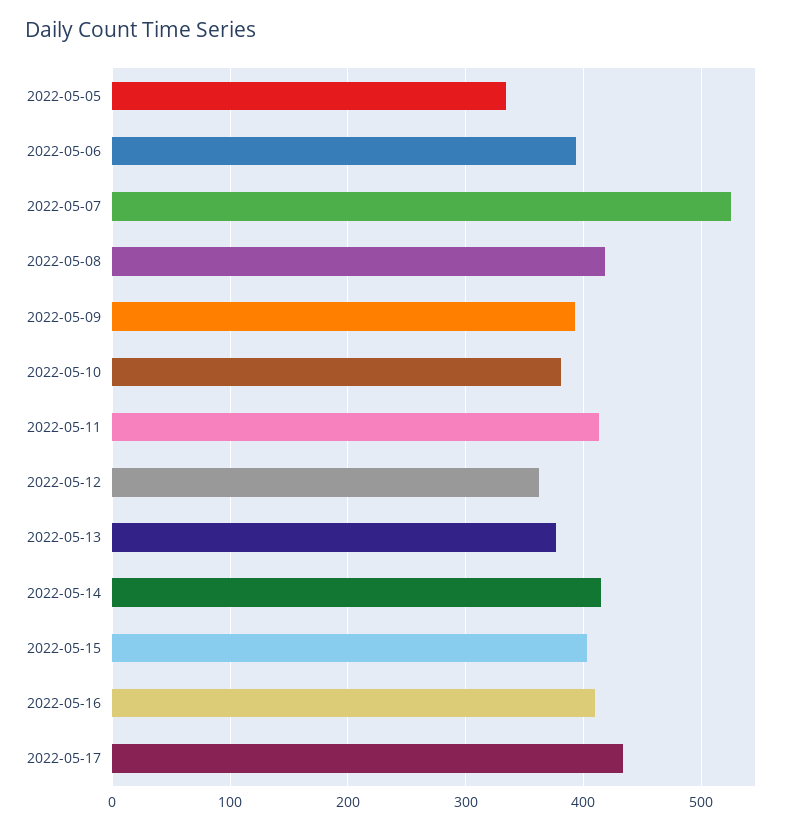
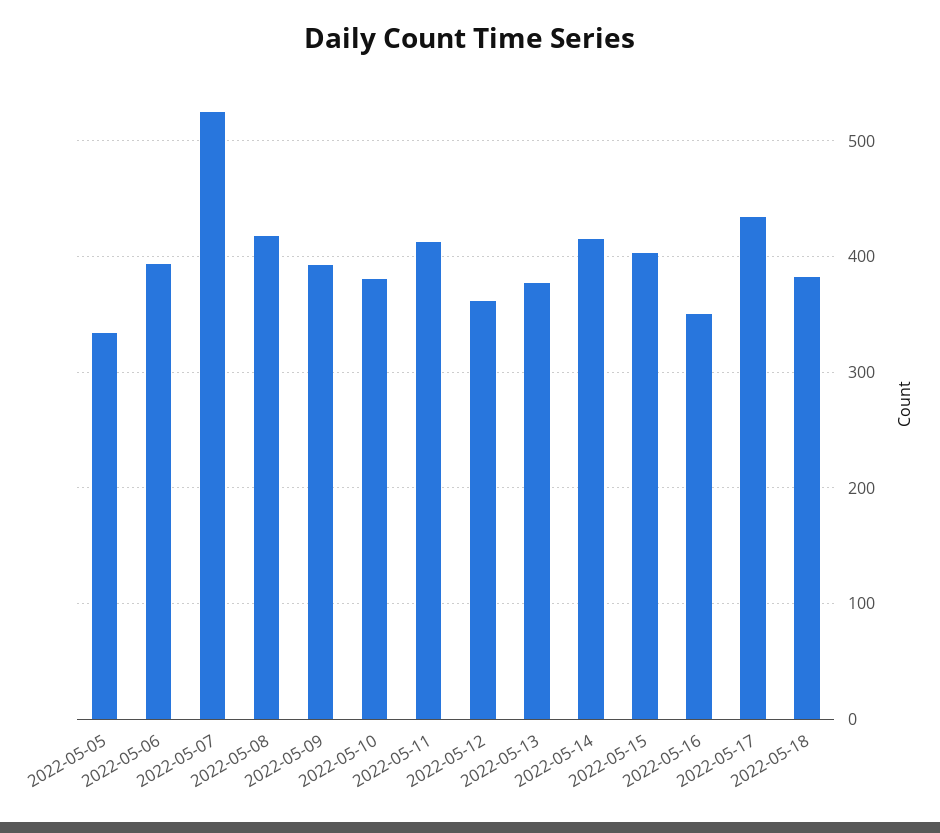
2022-05-16: 410 -> 350
2022-05-18: none -> 380

